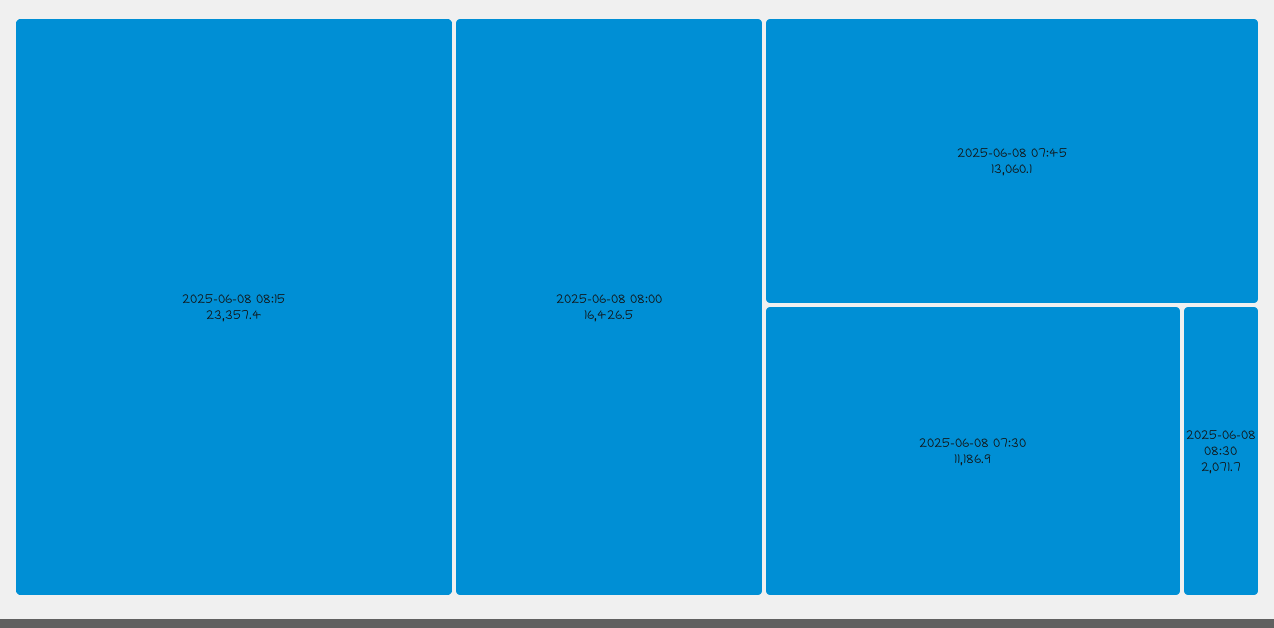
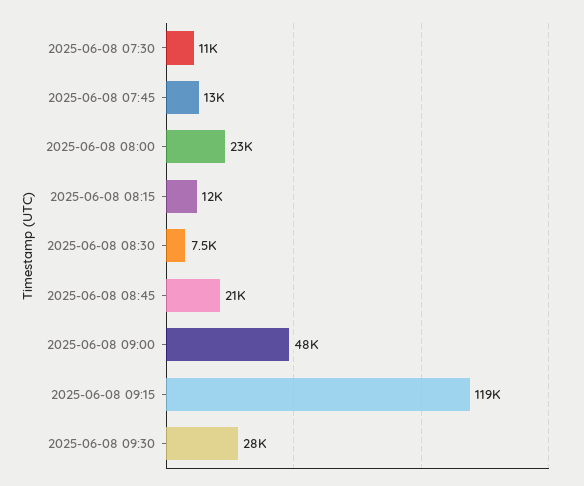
2025-06-08 08:15: 23357.4 -> 12000
2025-06-08 08:00: 16426.5 -> 23000
2025-06-08 08:30: 2071.7 -> 7500
2025-06-08 08:45: none -> 21000
2025-06-08 09:00: none -> 48000
2025-06-08 09:15: none -> 119000
2025-06-08 09:30: none -> 28000

